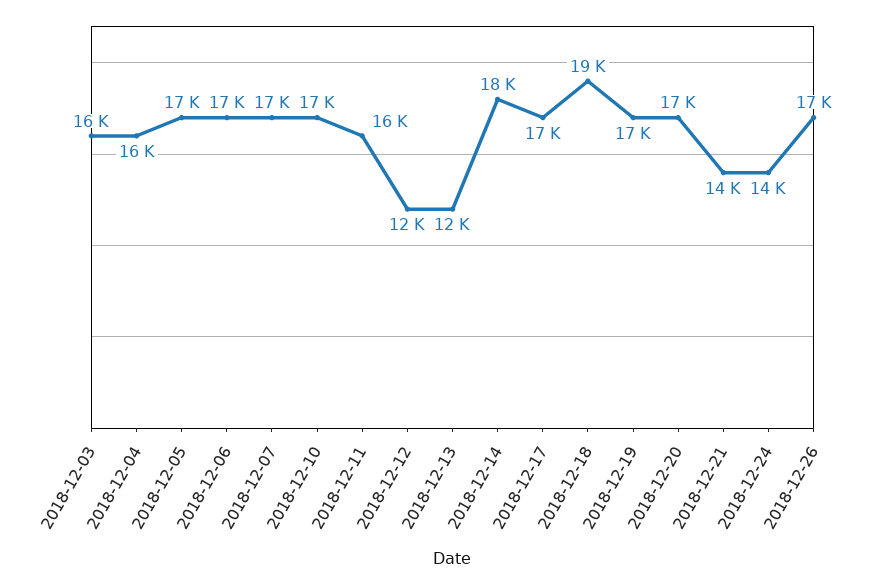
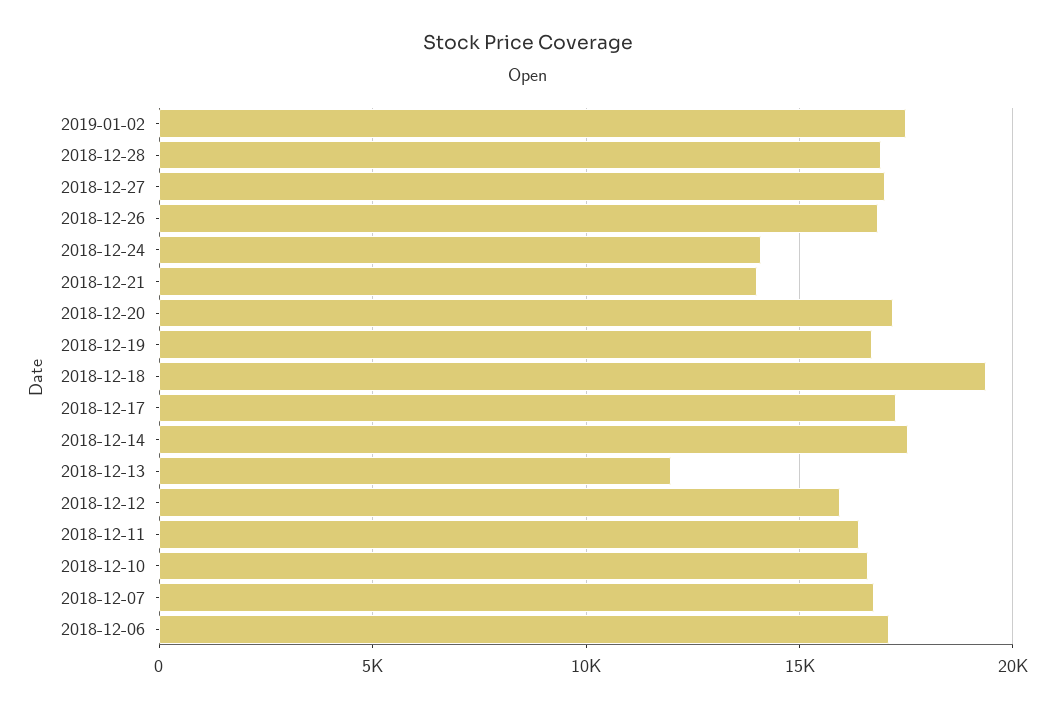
2018-12-03: 16000 -> none
2018-12-04: 16000 -> none
2018-12-05: 17000 -> none
2018-12-12: 12000 -> 16000
2019-01-02: none -> 17500
2018-12-28: none -> 17000
2018-12-27: none -> 17000

